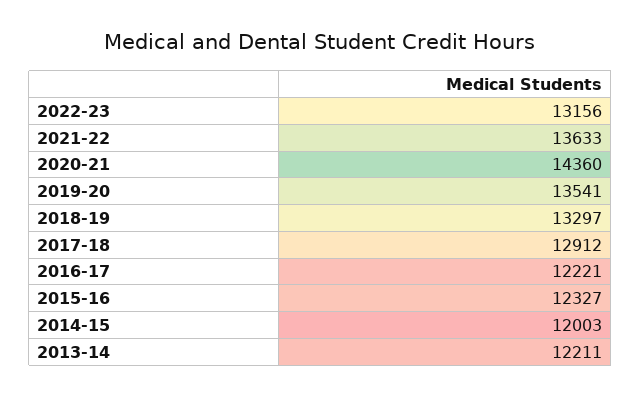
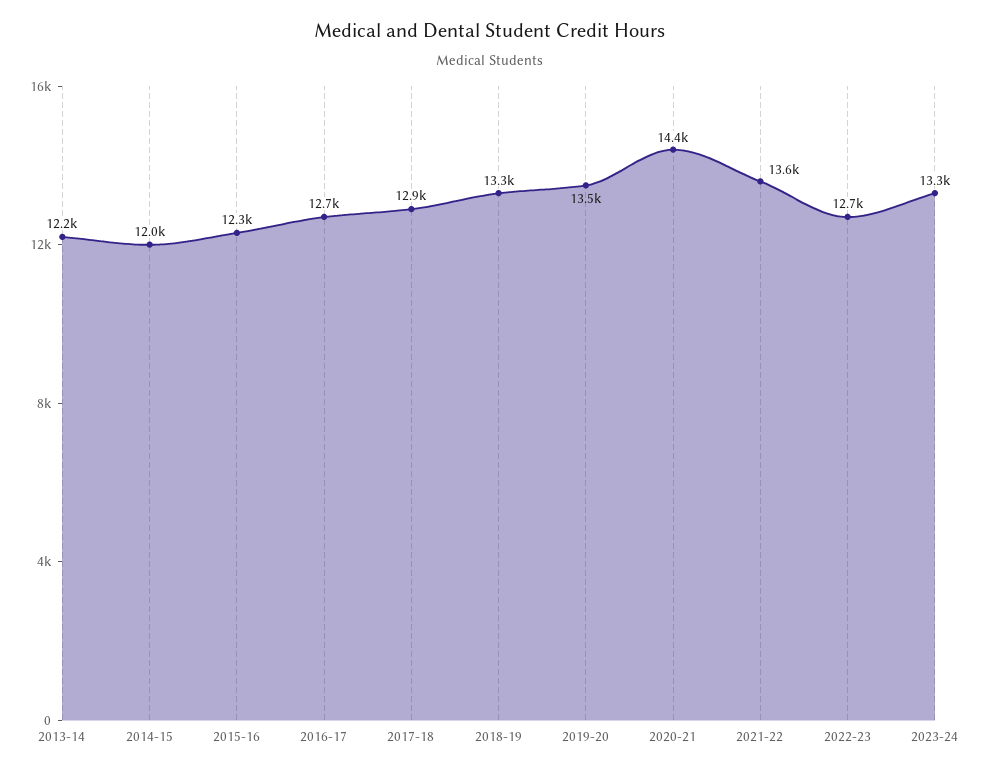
2022-23: 13156 -> 12700
2016-17: 12221 -> 12700
2023-24: none -> 13300

